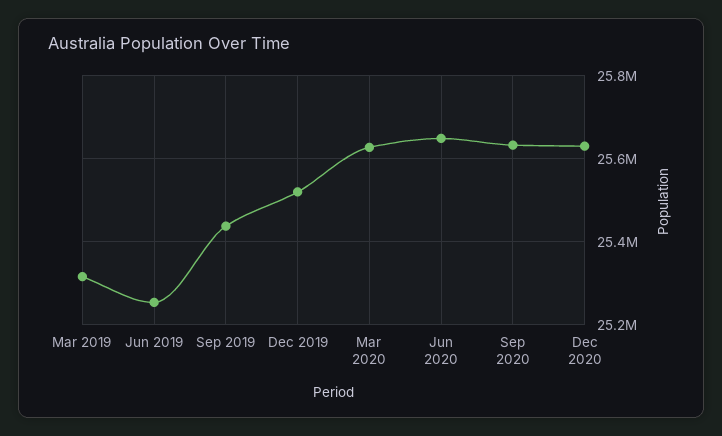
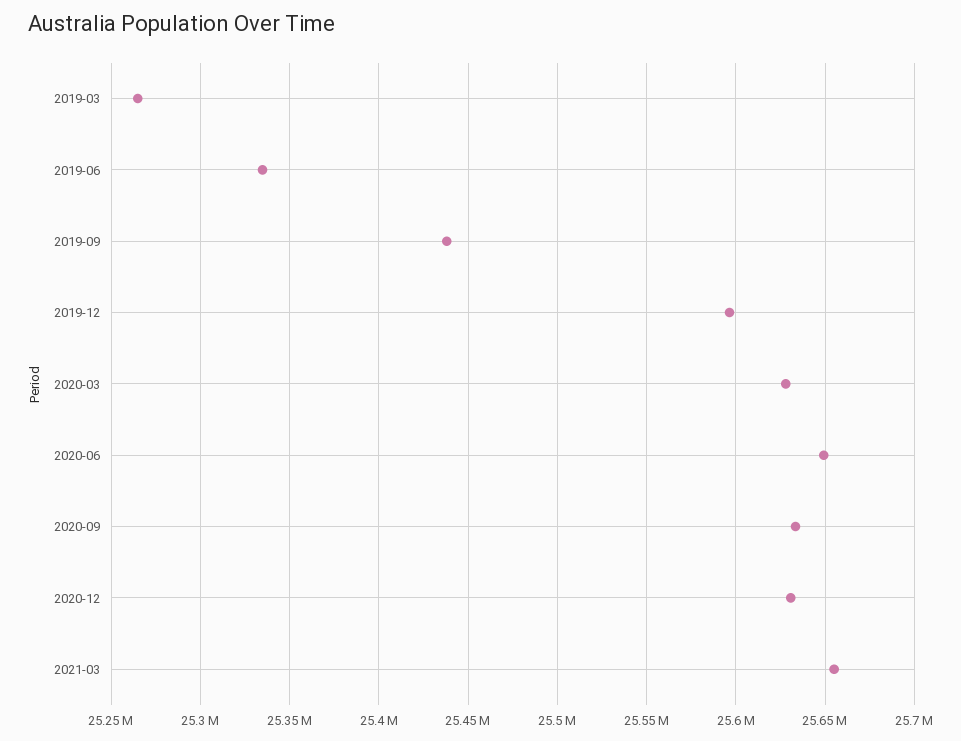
Mar 2019: 25320000 -> 25265000
Jun 2019: 25260000 -> 25335000
Dec 2019: 25520000 -> 25595000
2021-03: none -> 25655000

